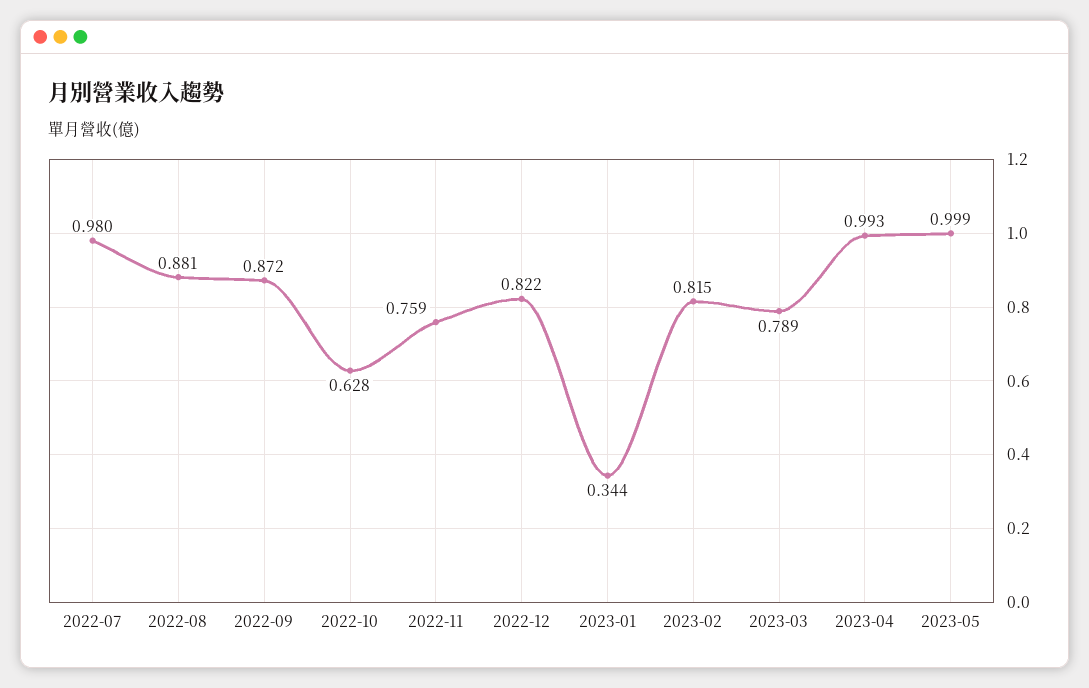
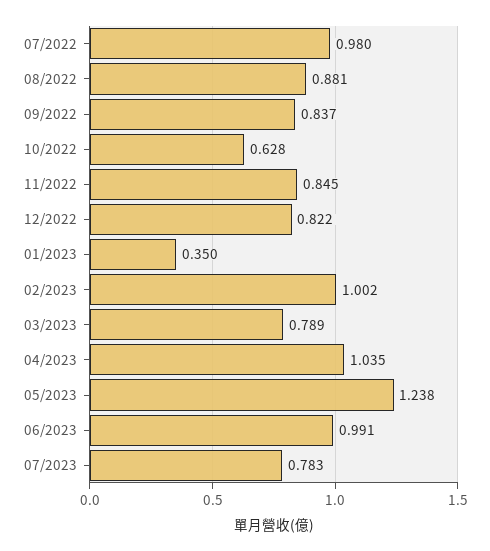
2022-09: 0.872 -> 0.837
2022-11: 0.759 -> 0.845
2023-01: 0.344 -> 0.35
2023-02: 0.815 -> 1.002
2023-04: 0.993 -> 1.035
2023-05: 0.999 -> 1.238
06/2023: none -> 0.991
07/2023: none -> 0.783

